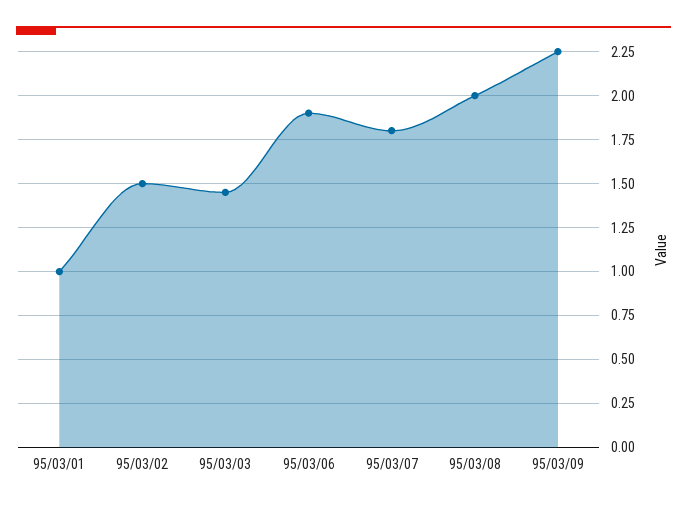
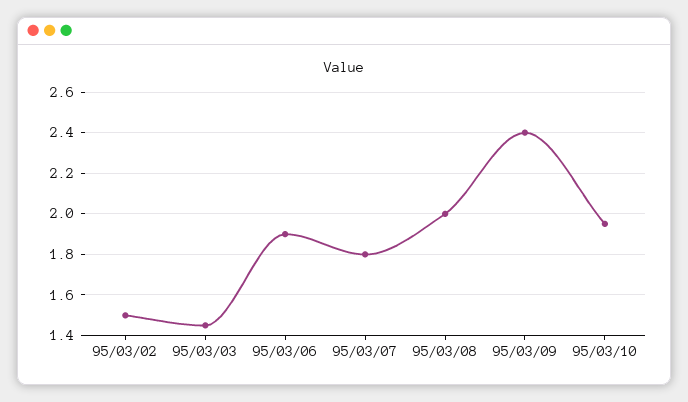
95/03/01: 1 -> none
95/03/09: 2.25 -> 2.4
95/03/10: none -> 1.95

